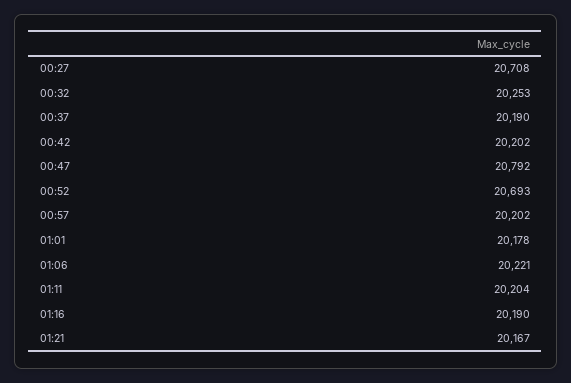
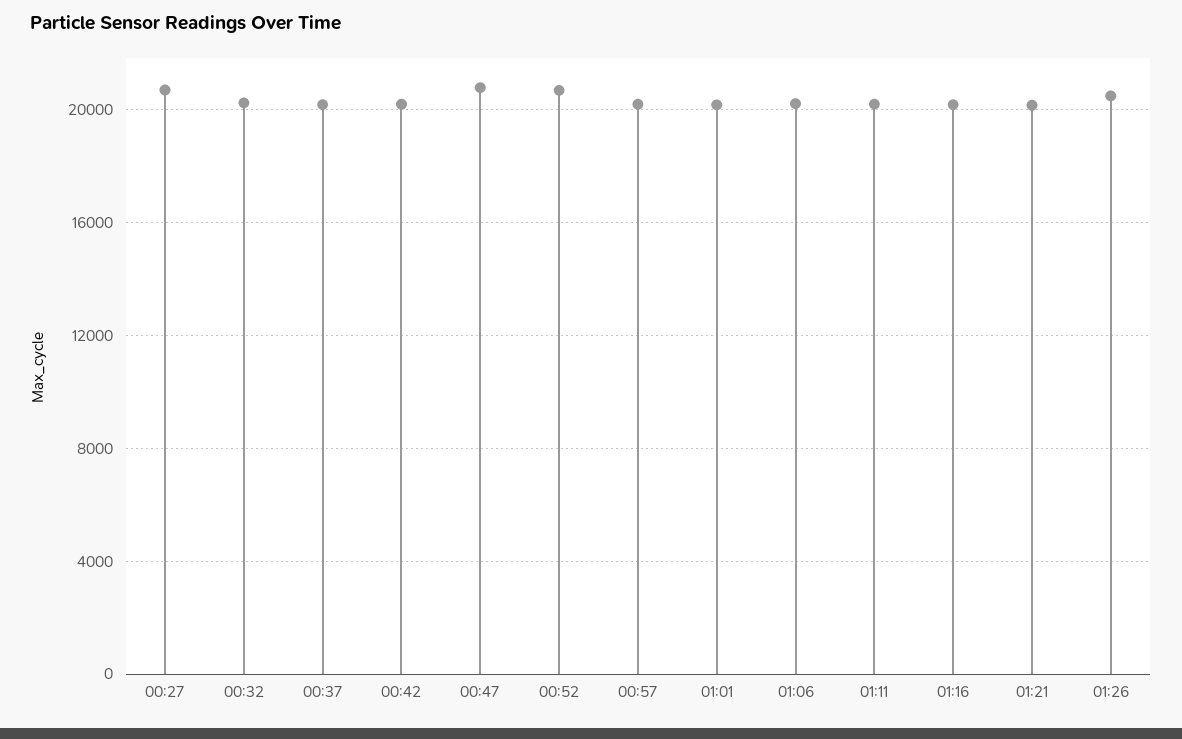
01:26: none -> 20500

